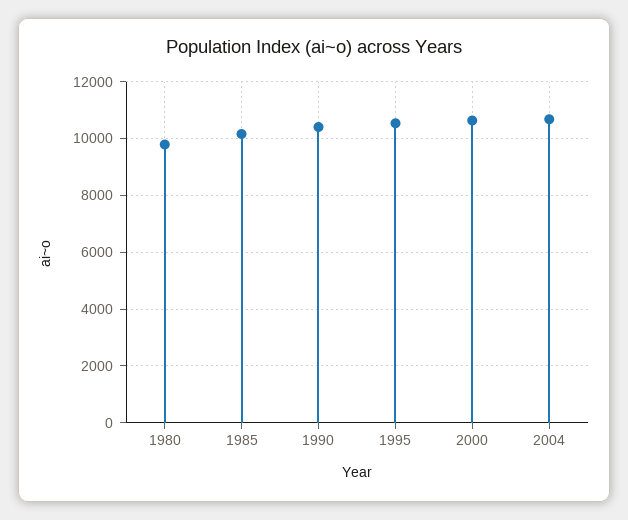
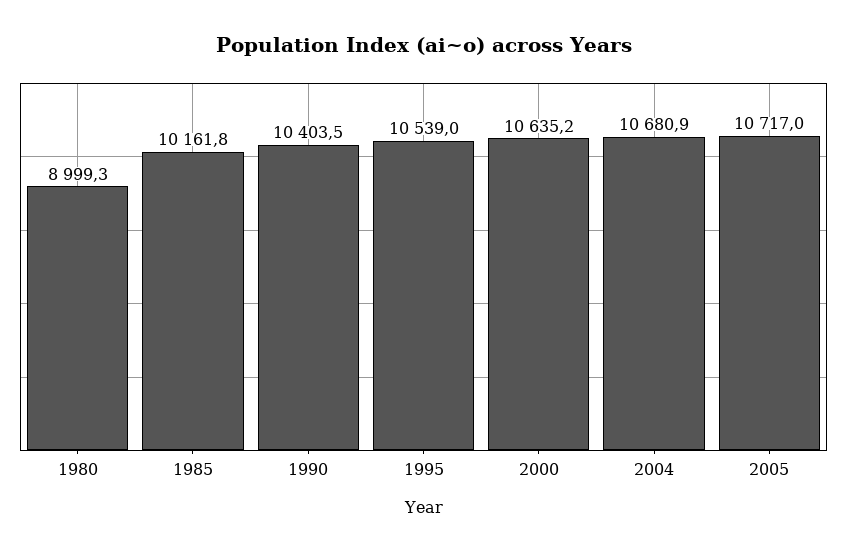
1980: 9750 -> 8999.3
2005: none -> 10717

